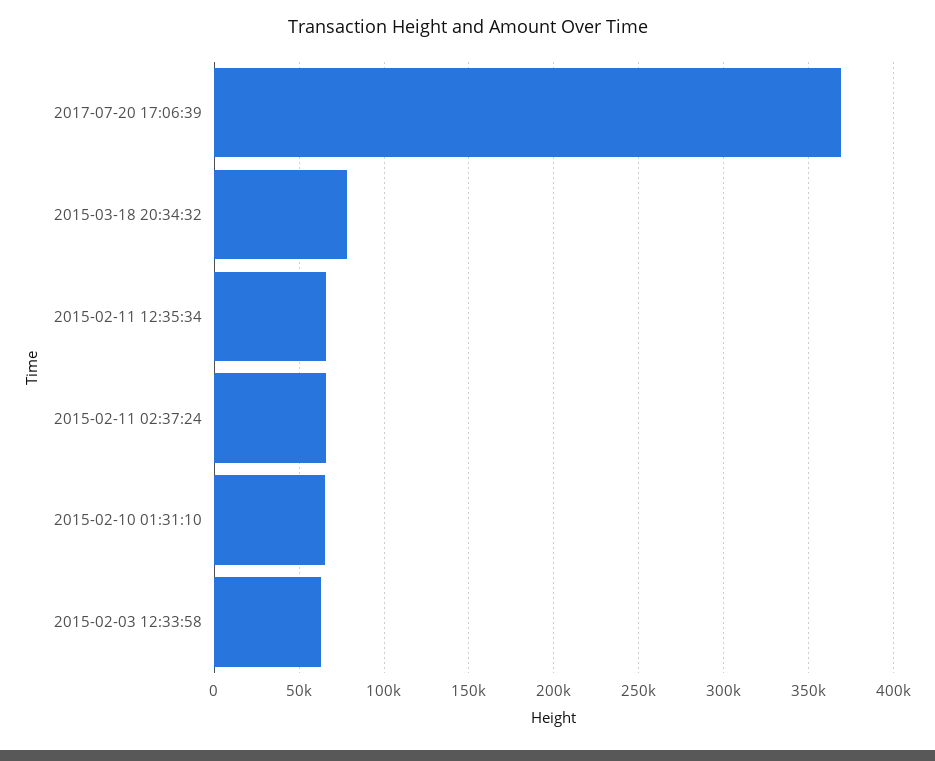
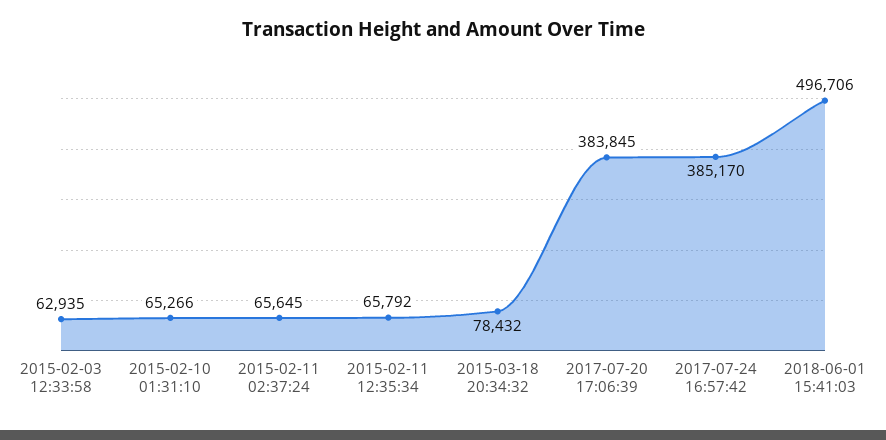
2017-07-20 17:06:39: 370000 -> 383845
2017-07-24 16:57:42: none -> 385170
2018-06-01 15:41:03: none -> 496706

